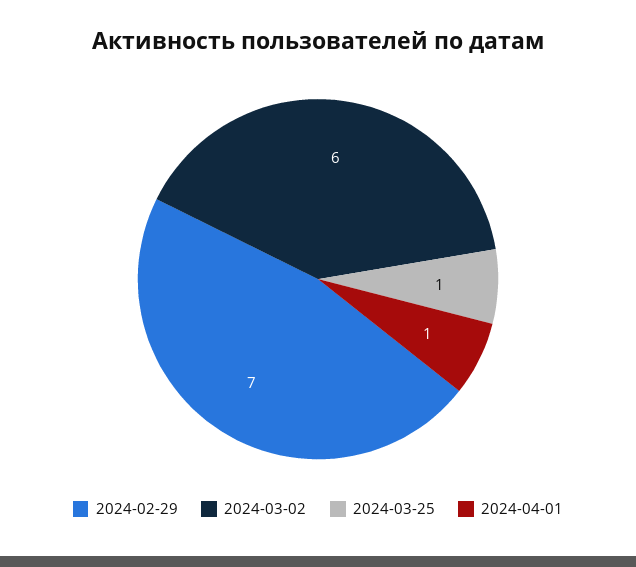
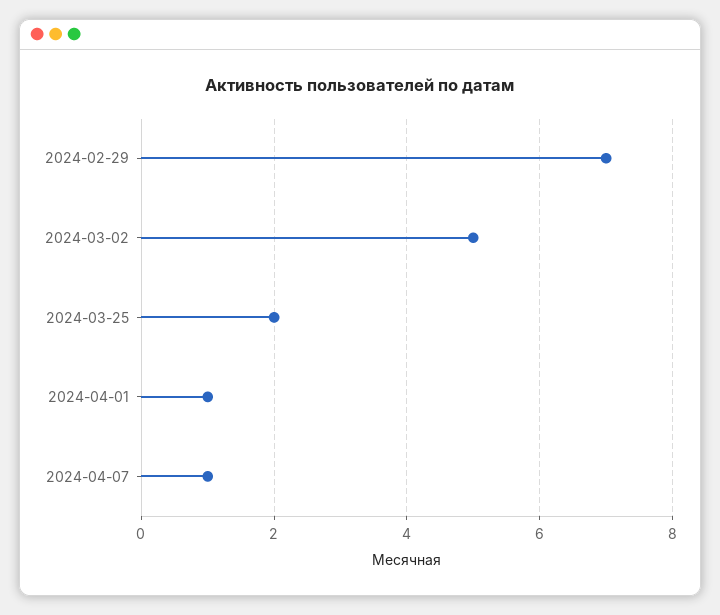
2024-03-02: 6 -> 5
2024-03-25: 1 -> 2
2024-04-07: none -> 1

